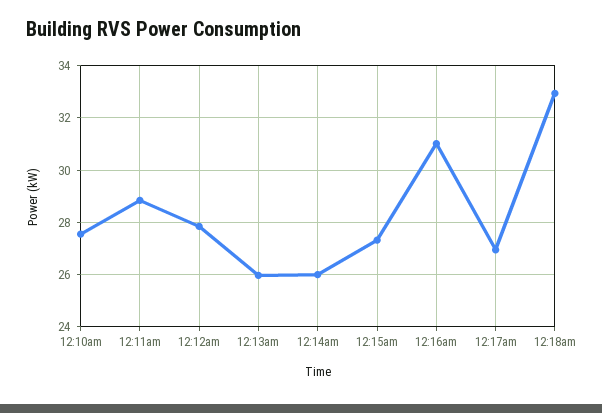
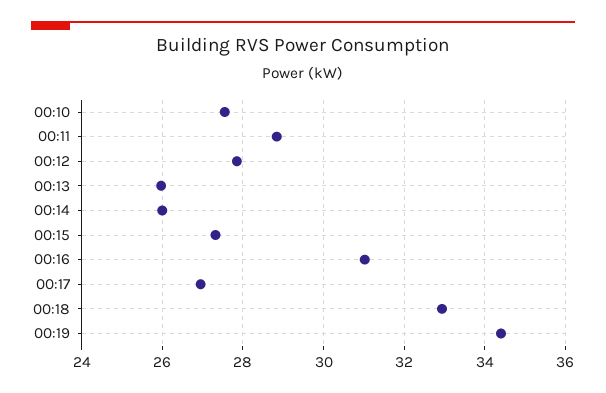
00:19: none -> 34.4

